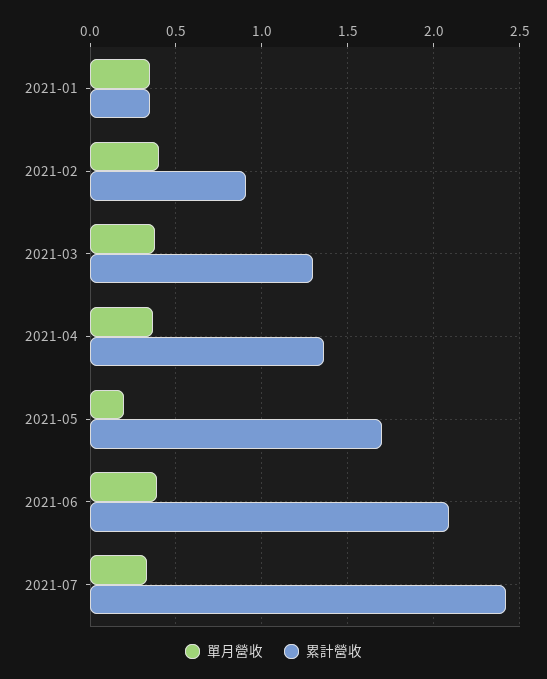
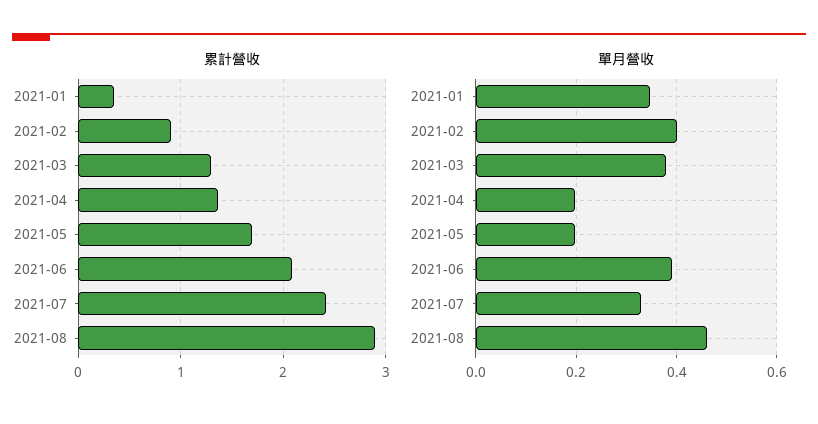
單月營收, 2021-04: 0.35 -> 0.2
累計營收, 2021-08: none -> 2.9
單月營收, 2021-08: none -> 0.46

